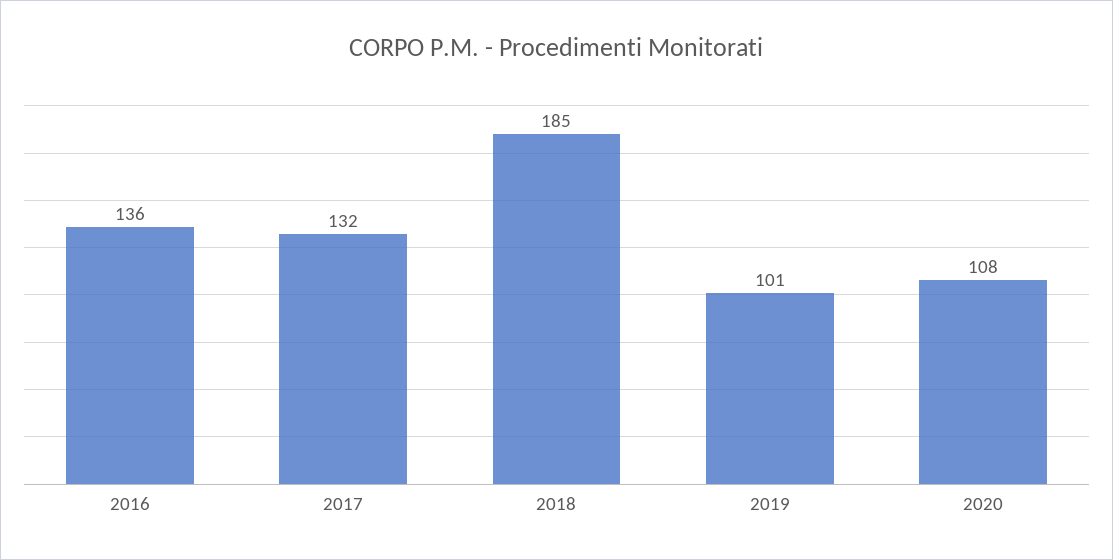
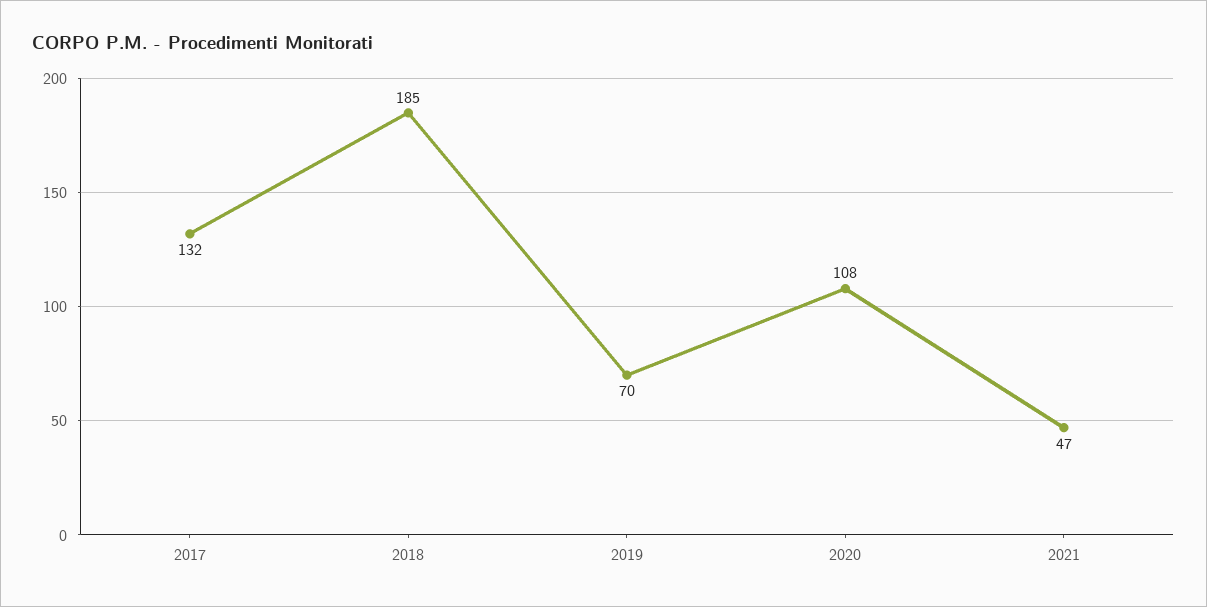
2016: 136 -> none
2019: 101 -> 70
2021: none -> 47

